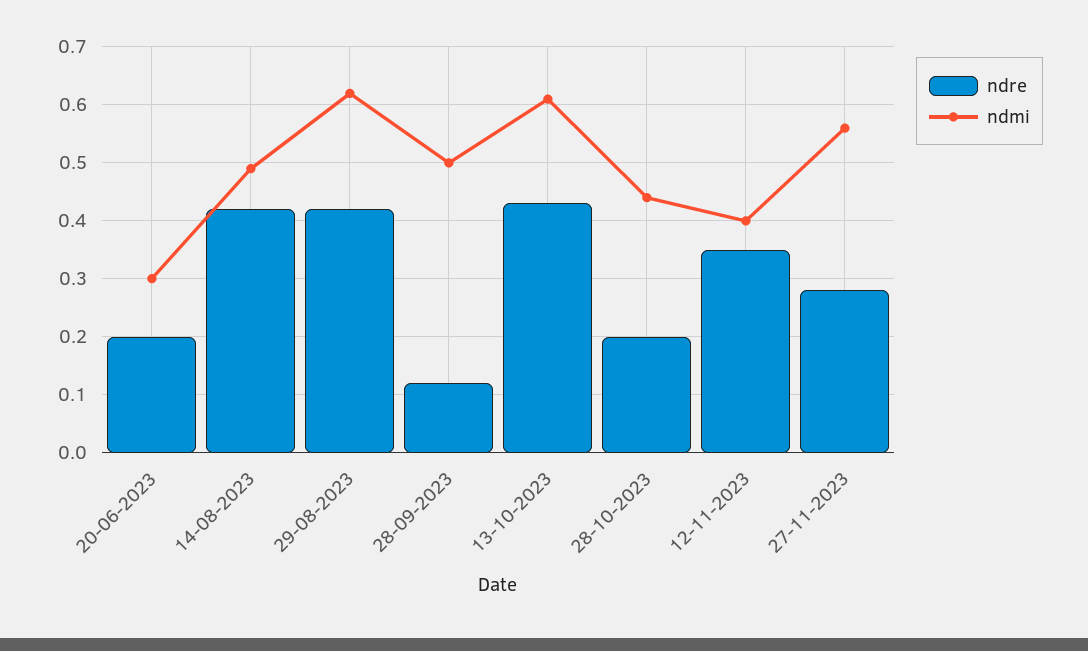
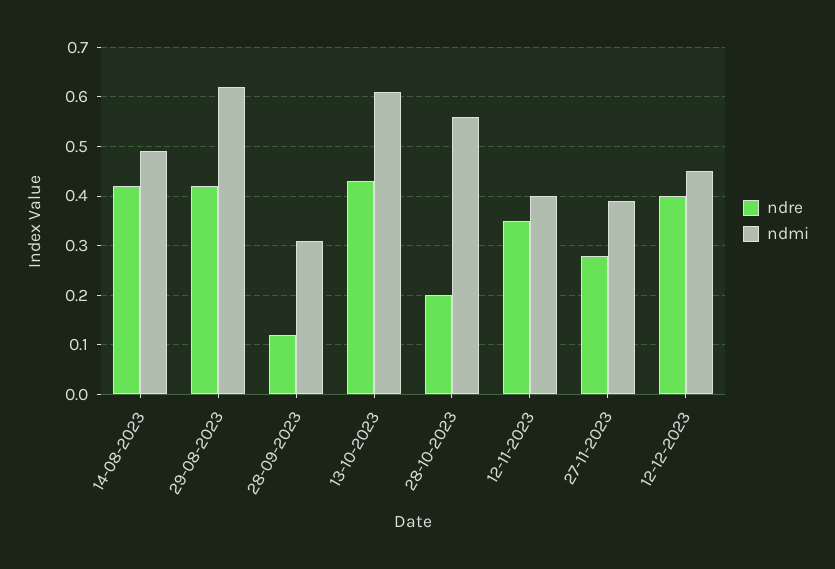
ndre, 20-06-2023: 0.2 -> none
ndmi, 20-06-2023: 0.3 -> none
ndmi, 28-09-2023: 0.5 -> 0.3
ndmi, 28-10-2023: 0.45 -> 0.55
ndmi, 27-11-2023: 0.55 -> 0.4
ndre, 12-12-2023: none -> 0.4
ndmi, 12-12-2023: none -> 0.45

